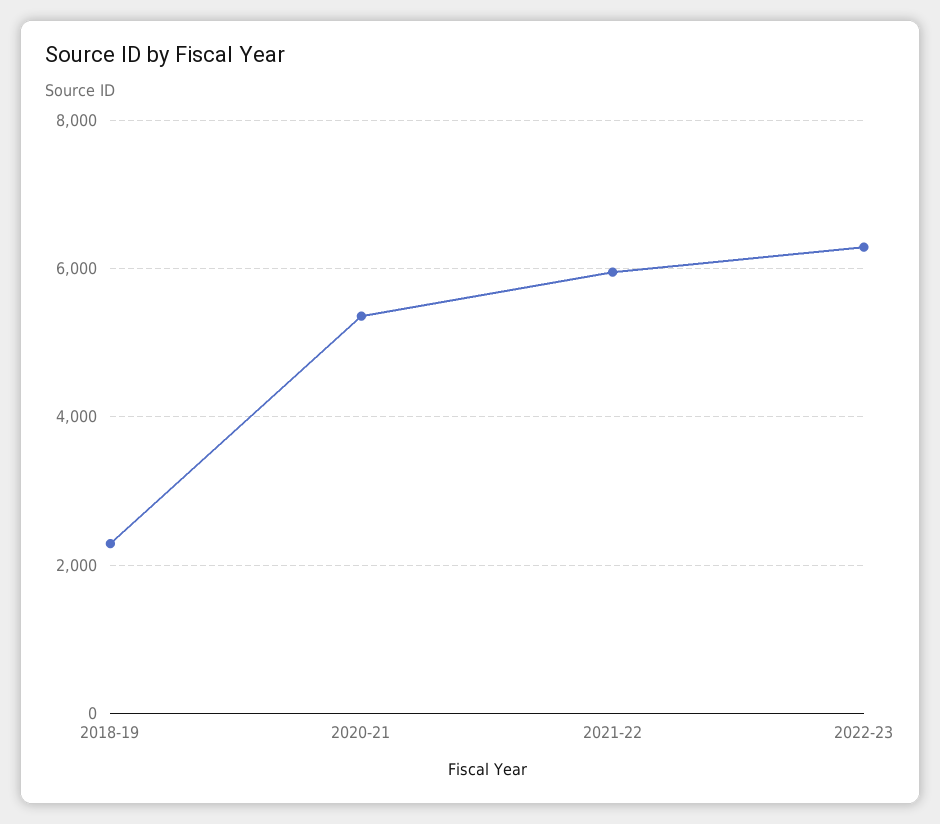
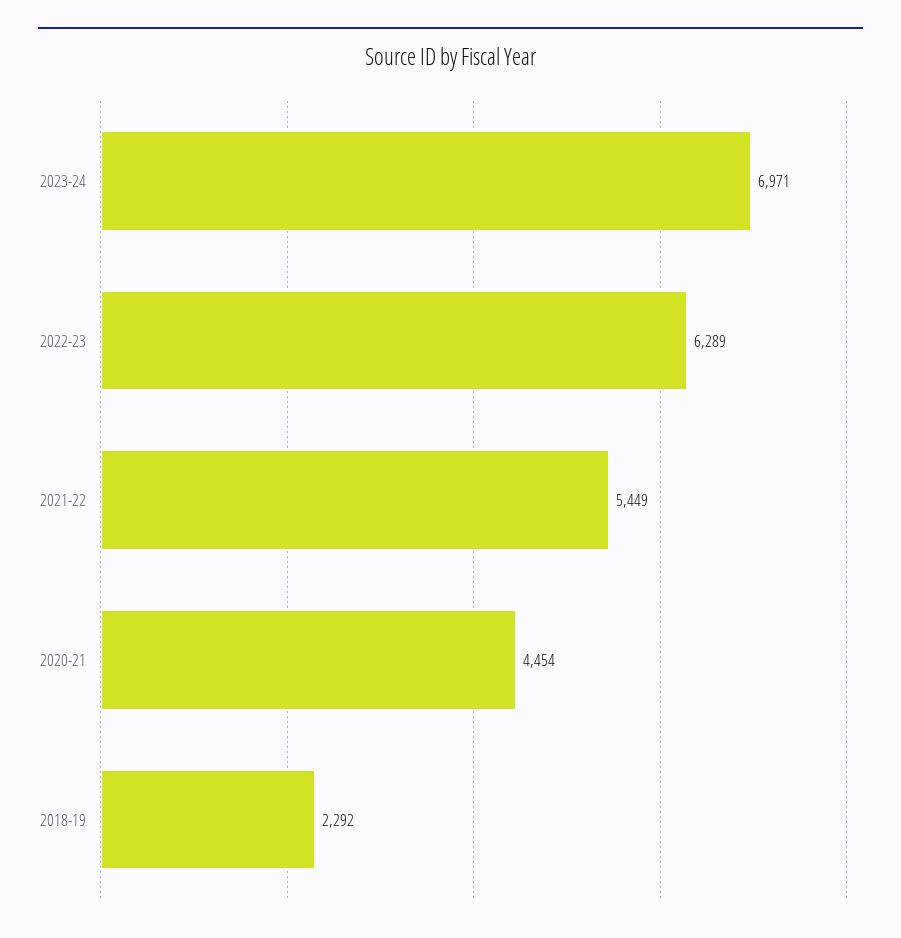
2020-21: 5400 -> 4454
2021-22: 6000 -> 5449
2023-24: none -> 6971

